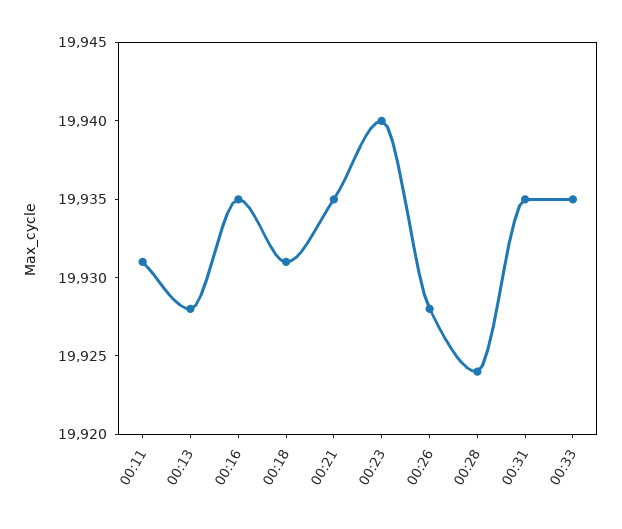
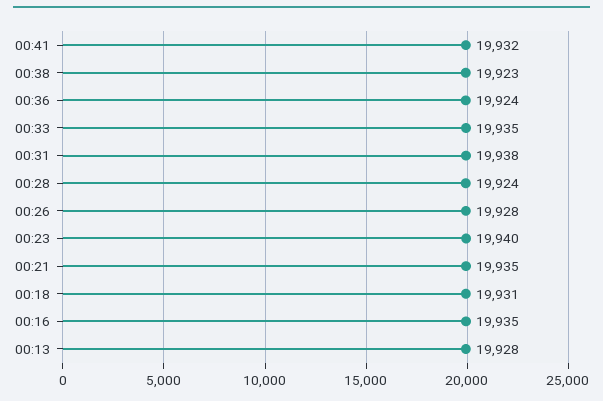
00:11: 19931 -> none
00:31: 19935 -> 19938
00:41: none -> 19932
00:38: none -> 19923
00:36: none -> 19924

